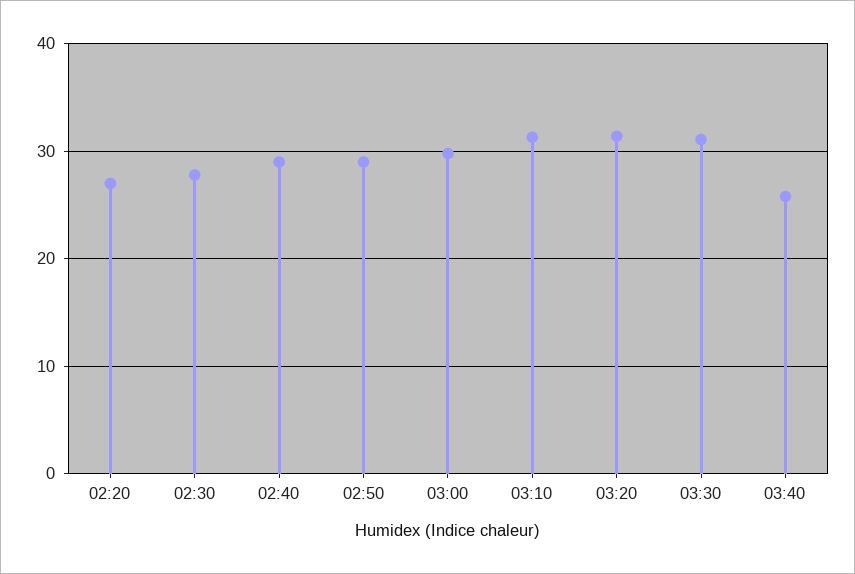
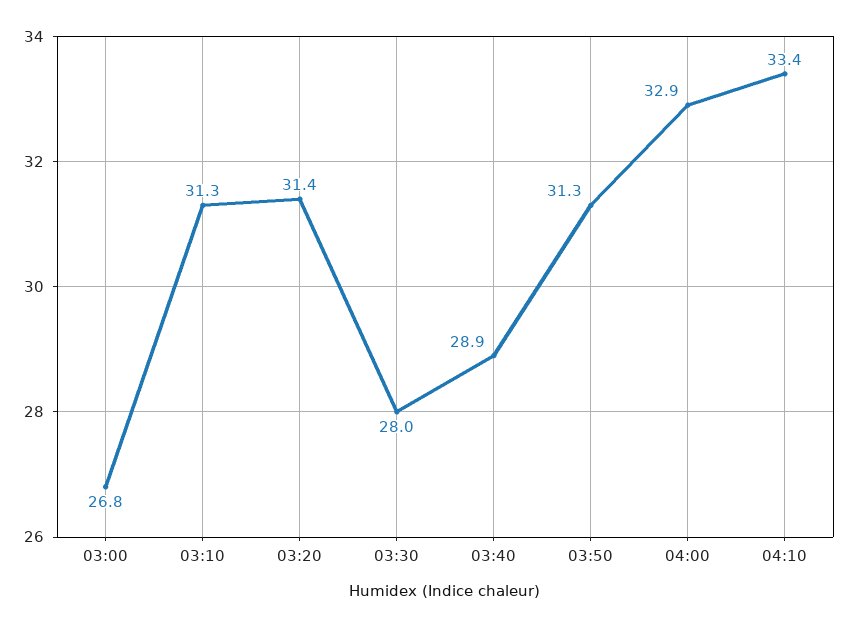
02:20: 27 -> none
02:30: 28 -> none
02:40: 29 -> none
02:50: 29 -> none
03:00: 30 -> 26.8
03:30: 31 -> 28
03:40: 26 -> 28.9
03:50: none -> 31.3
04:00: none -> 32.9
04:10: none -> 33.4

